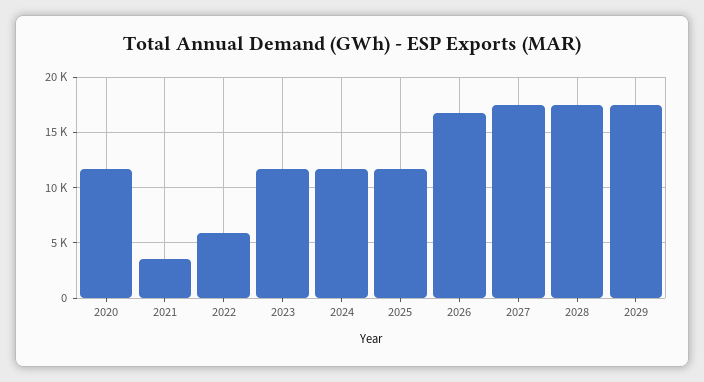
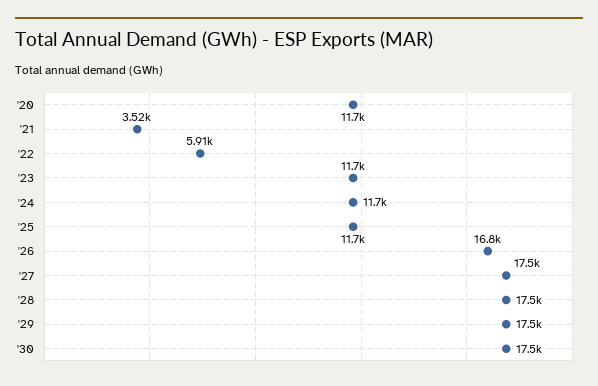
'30: none -> 17500

